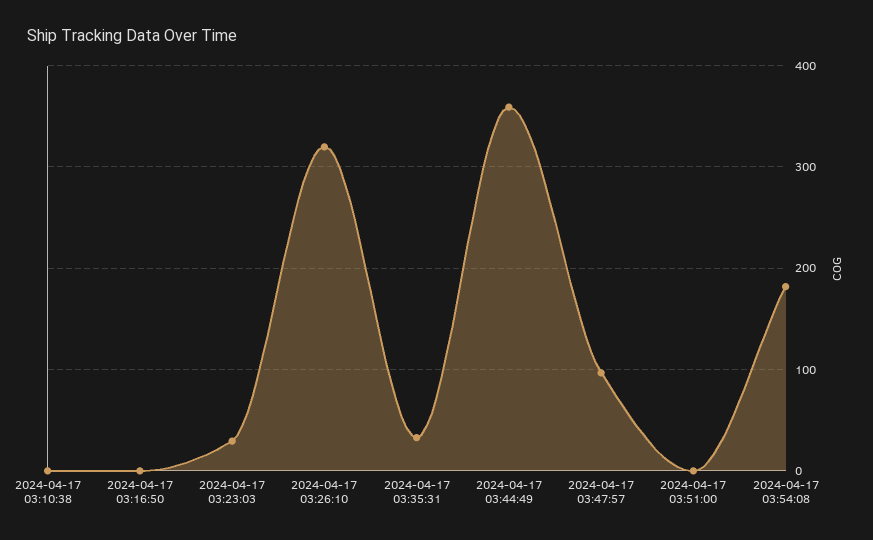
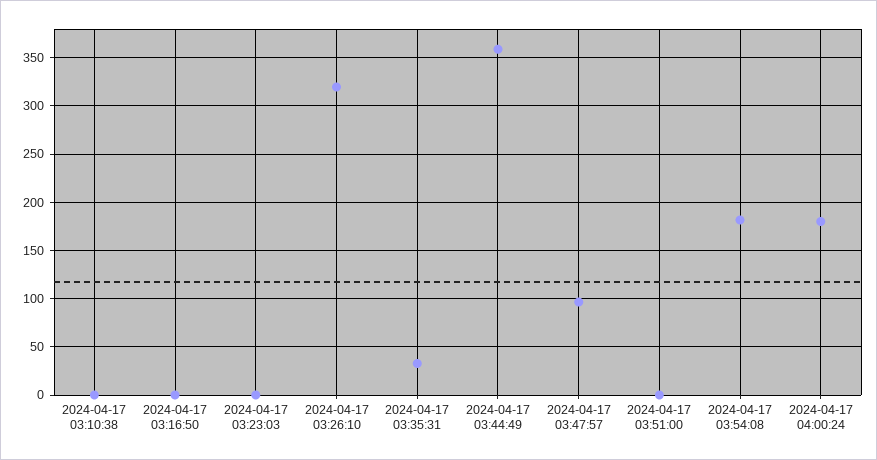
2024-04-17 03:23:03: 30 -> 0
2024-04-17 04:00:24: none -> 180

